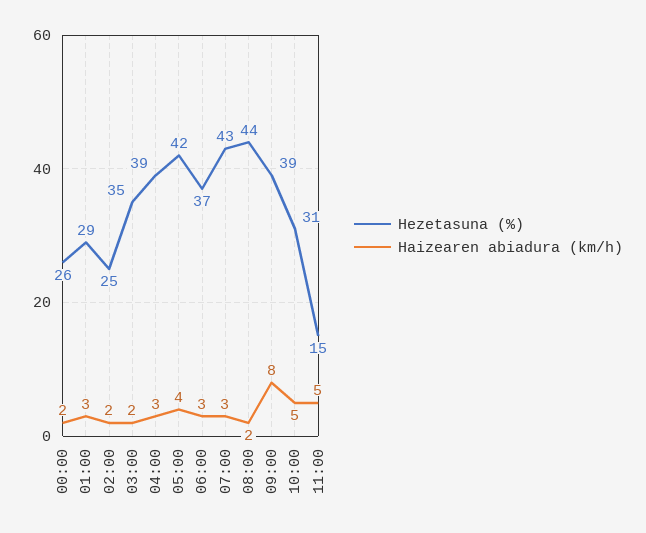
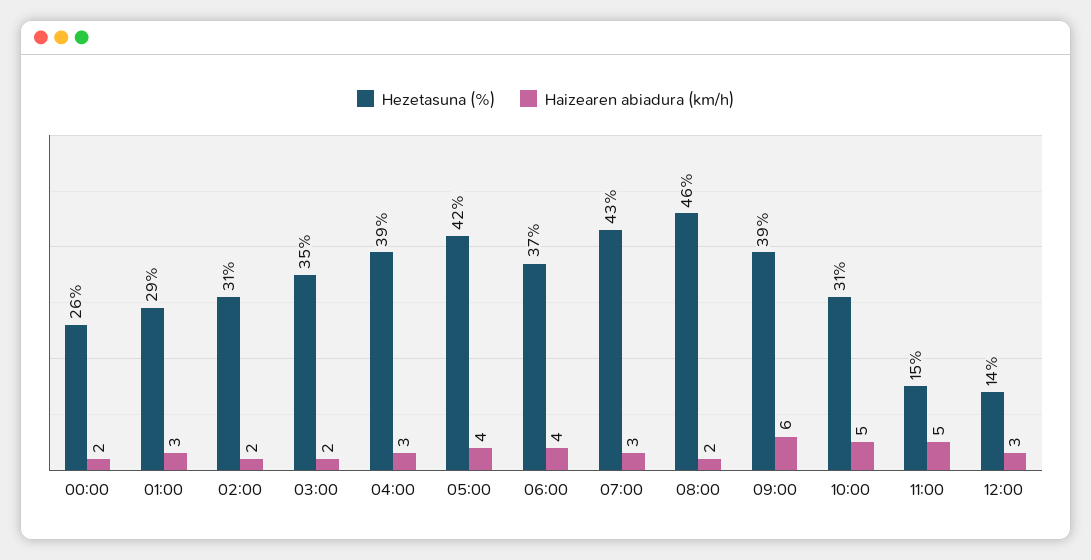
Hezetasuna (%), 02:00: 25 -> 31
Haizearen abiadura (km/h), 06:00: 3 -> 4
Hezetasuna (%), 08:00: 44 -> 46
Haizearen abiadura (km/h), 09:00: 8 -> 6
Hezetasuna (%), 12:00: none -> 14
Haizearen abiadura (km/h), 12:00: none -> 3

